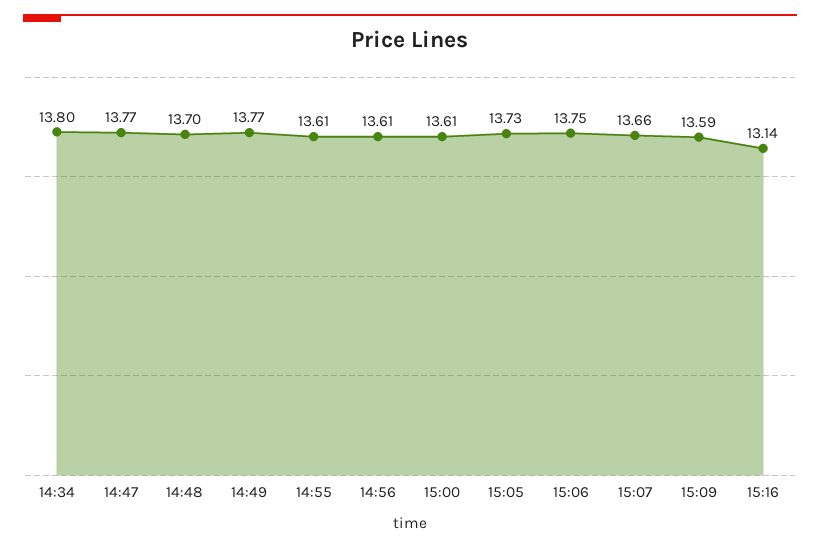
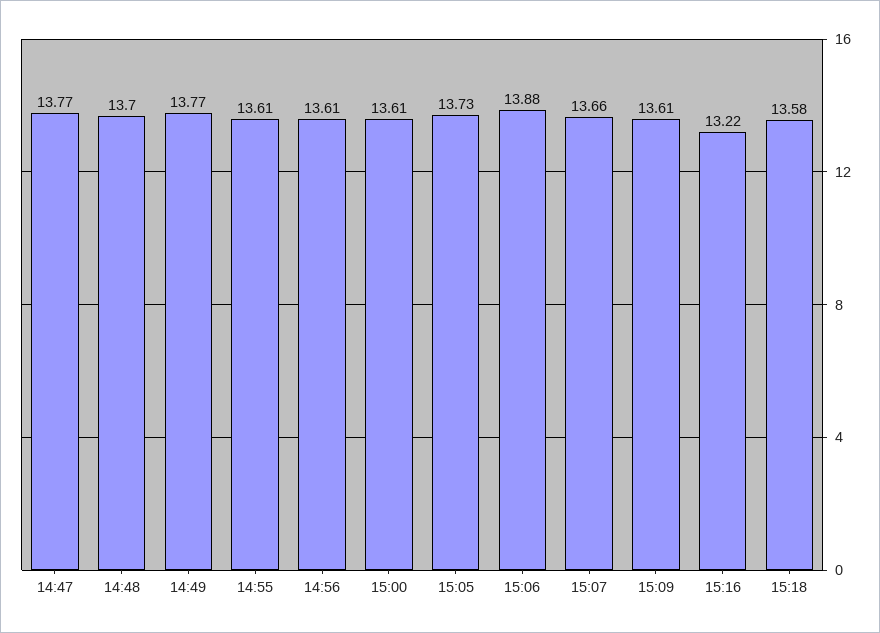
14:34: 13.8 -> none
15:06: 13.75 -> 13.88
15:09: 13.59 -> 13.61
15:16: 13.14 -> 13.22
15:18: none -> 13.58

